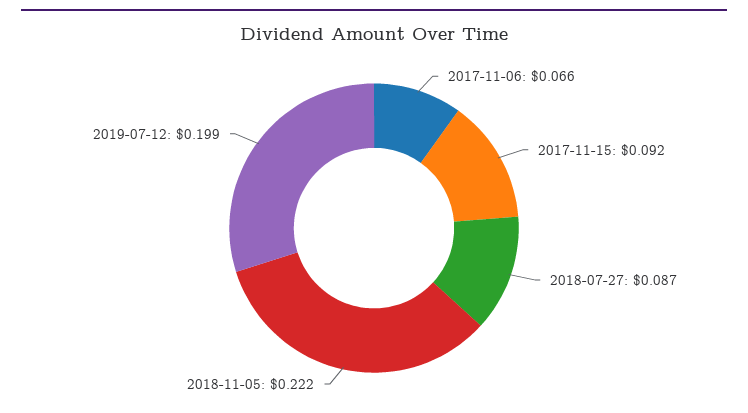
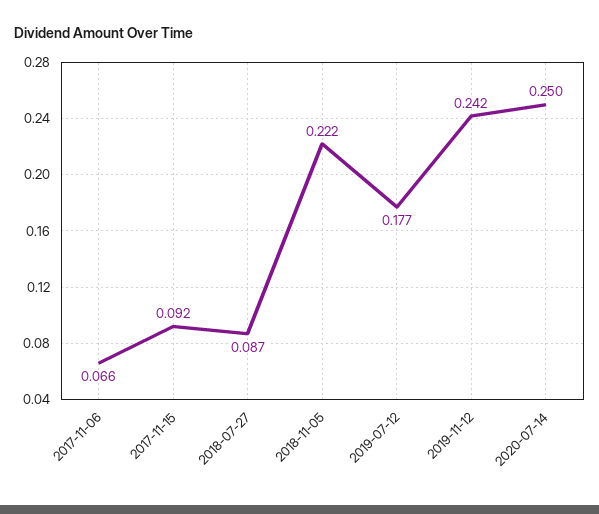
2019-07-12: 0.199 -> 0.177
2019-11-12: none -> 0.242
2020-07-14: none -> 0.25

